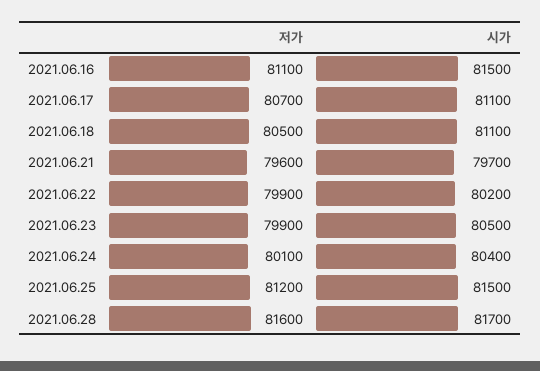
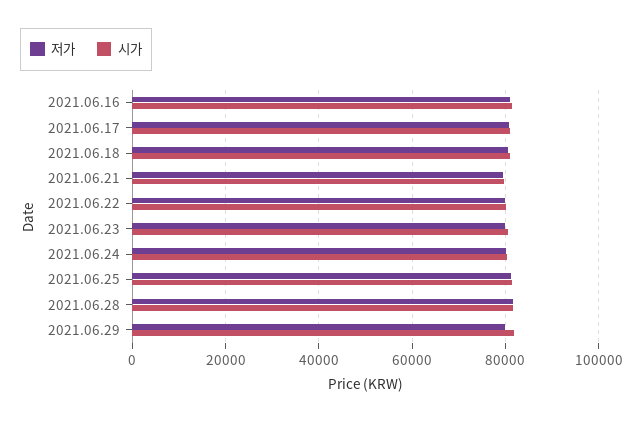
저가, 2021.06.29: none -> 80000
시가, 2021.06.29: none -> 82000

